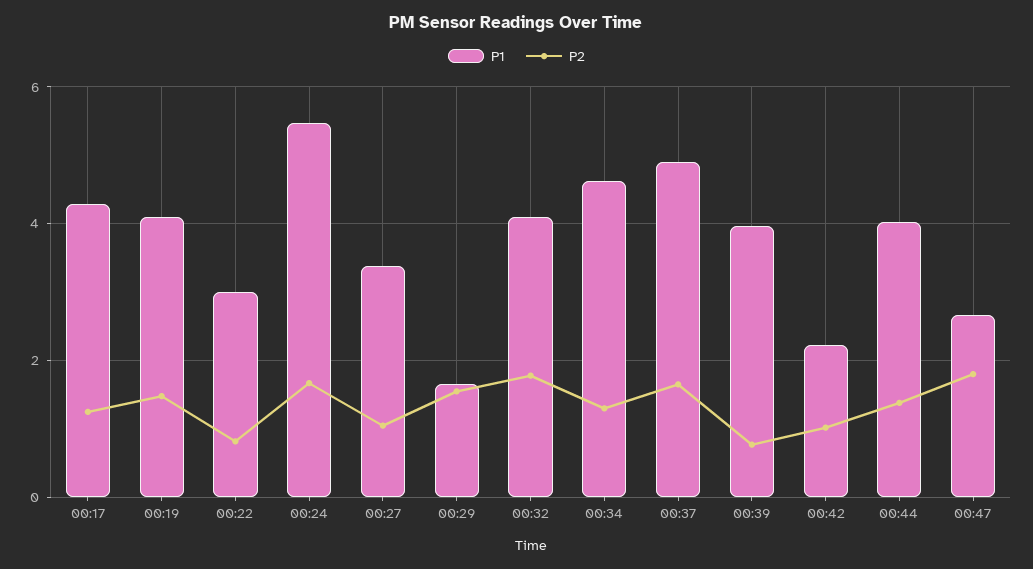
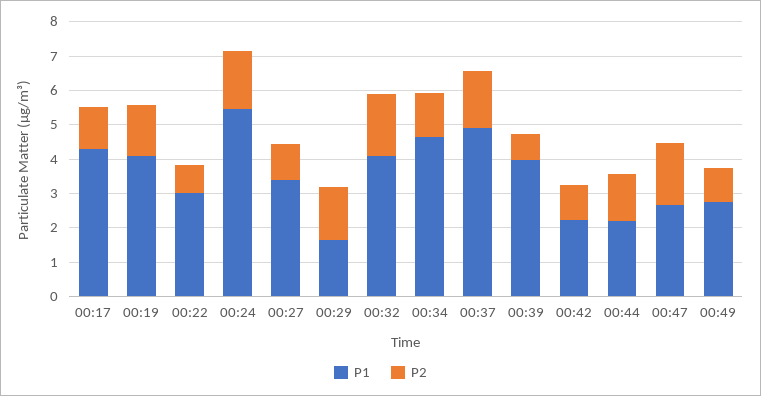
P1, 00:44: 4 -> 2.25
P1, 00:49: none -> 2.75
P2, 00:49: none -> 1

